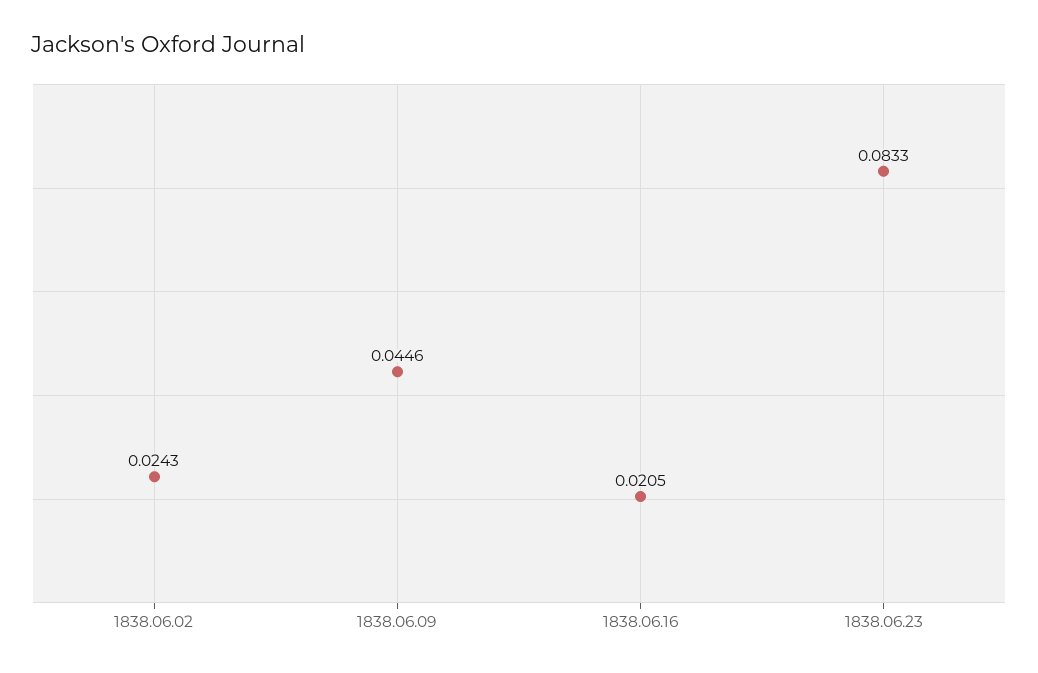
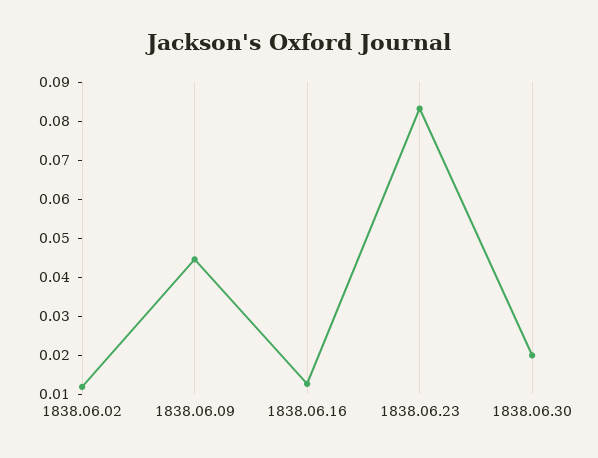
1838.06.02: 0.0243 -> 0.0125
1838.06.16: 0.0205 -> 0.0125
1838.06.30: none -> 0.02

